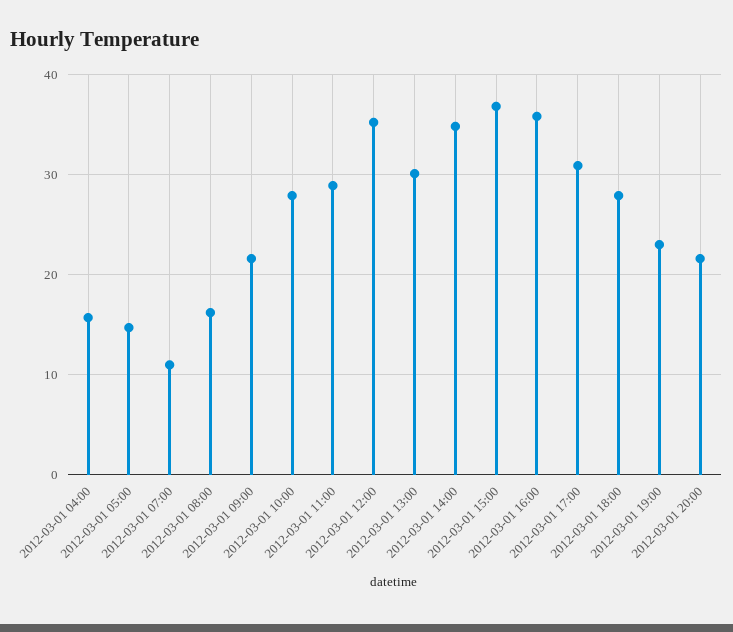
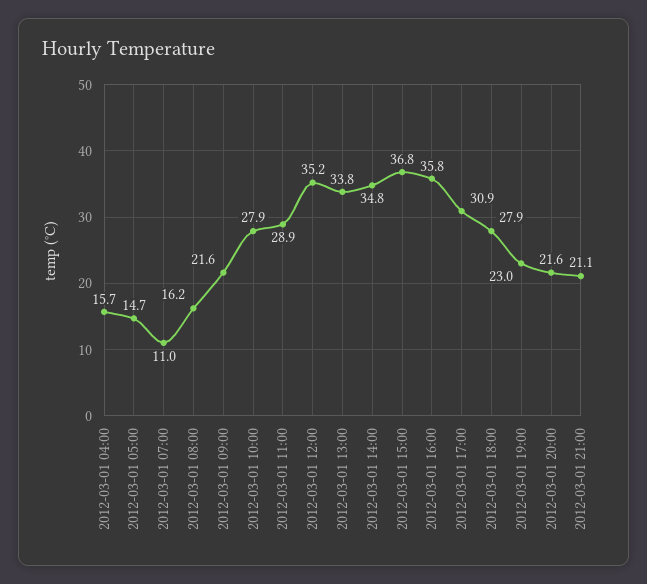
2012-03-01 13:00: 30 -> 33.8
2012-03-01 21:00: none -> 21.1

